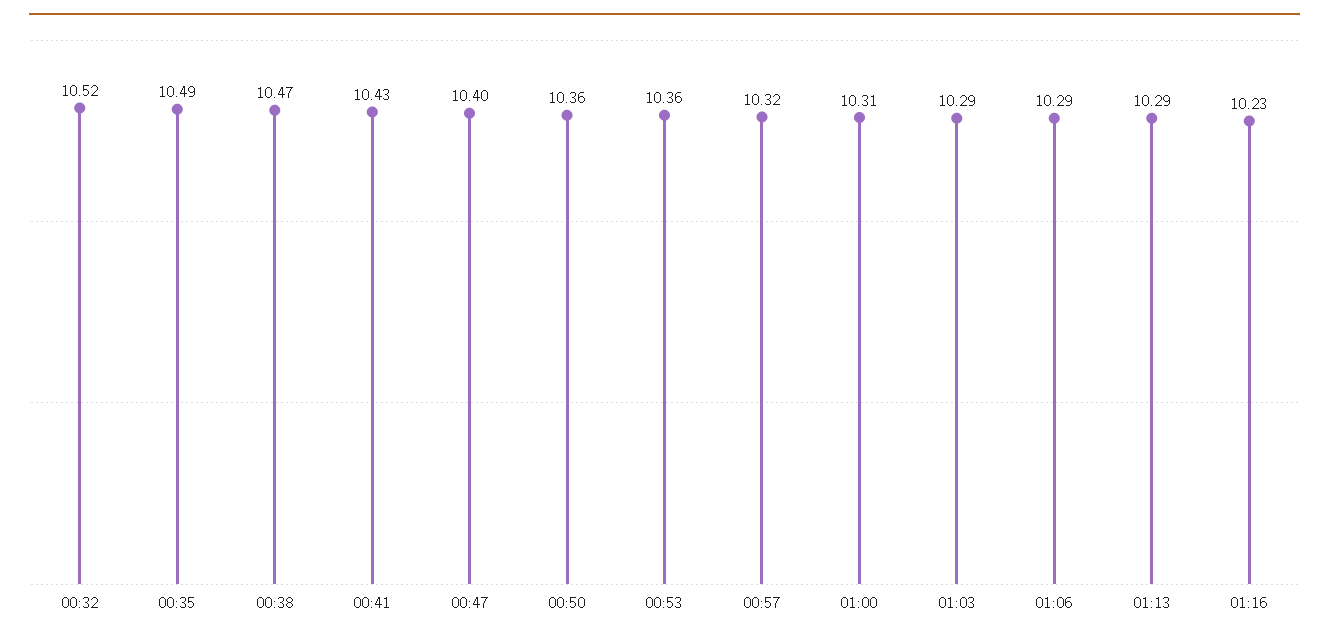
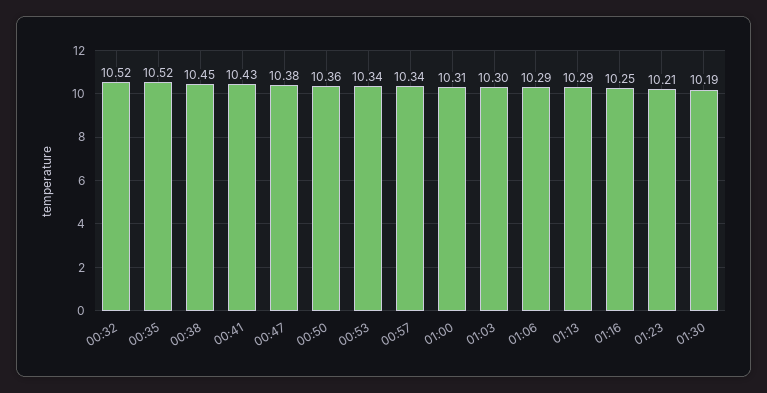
00:35: 10.49 -> 10.52
00:38: 10.47 -> 10.45
00:47: 10.4 -> 10.38
00:53: 10.36 -> 10.34
00:57: 10.32 -> 10.34
01:03: 10.29 -> 10.3
01:16: 10.23 -> 10.25
01:23: none -> 10.21
01:30: none -> 10.19

